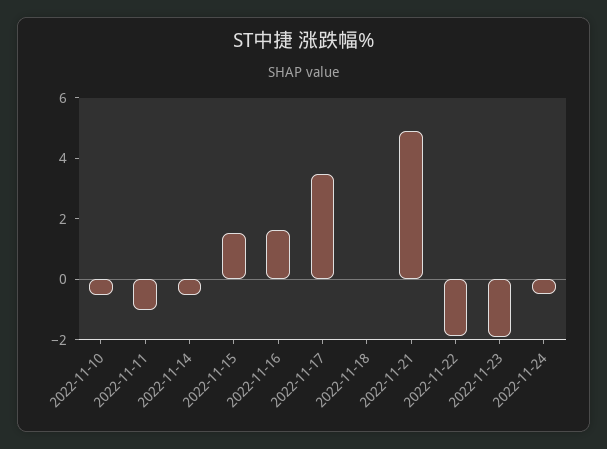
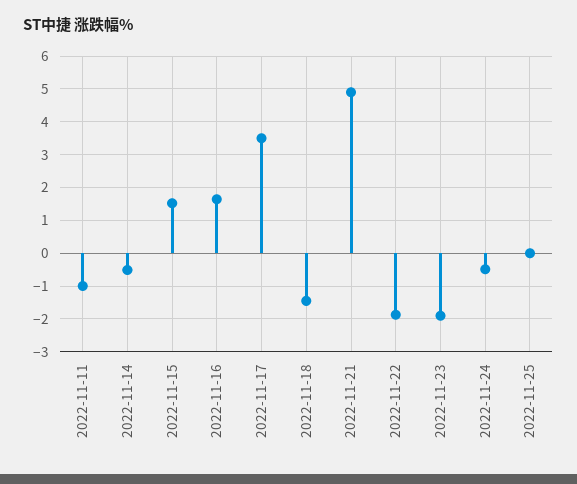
2022-11-10: -0.5 -> none
2022-11-18: 0 -> -1.4
2022-11-25: none -> 0

